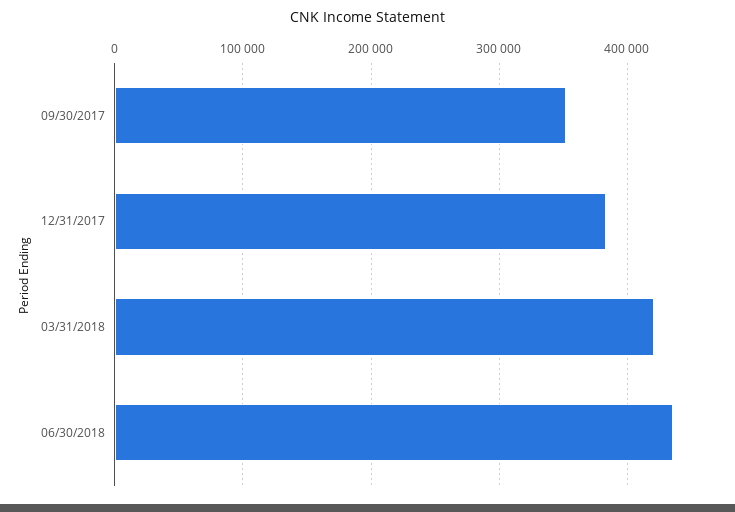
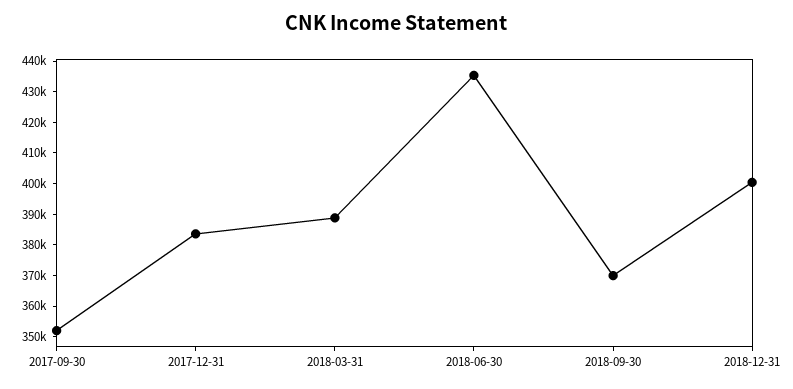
03/31/2018: 420000 -> 390000
2018-09-30: none -> 370000
2018-12-31: none -> 400000

